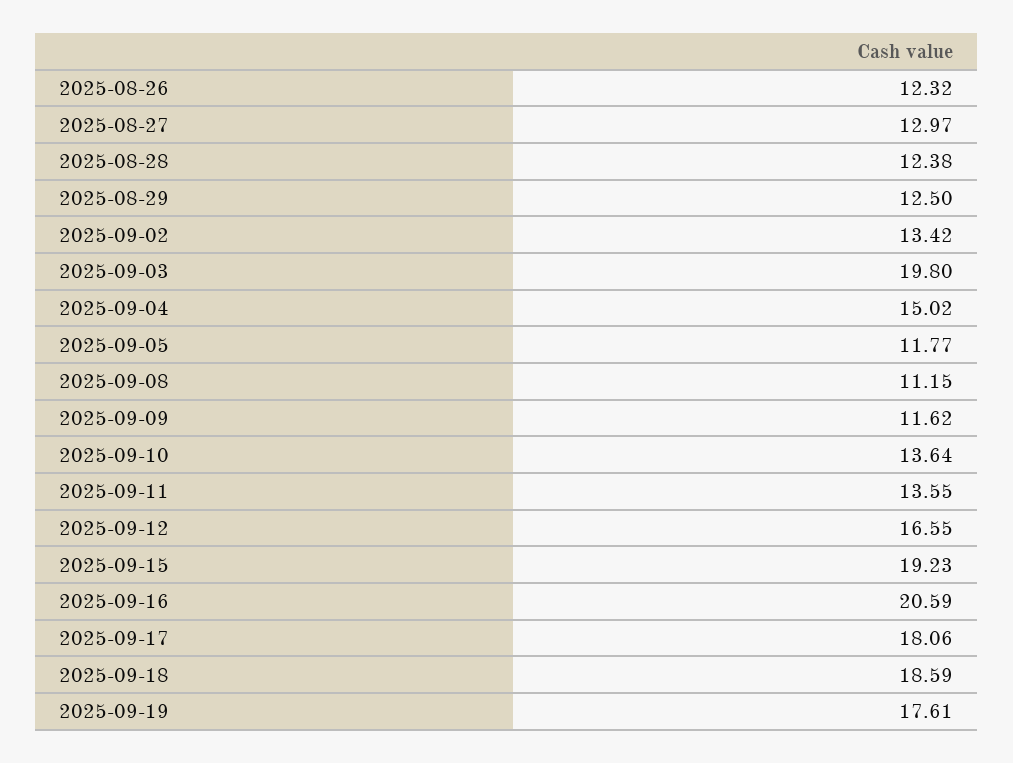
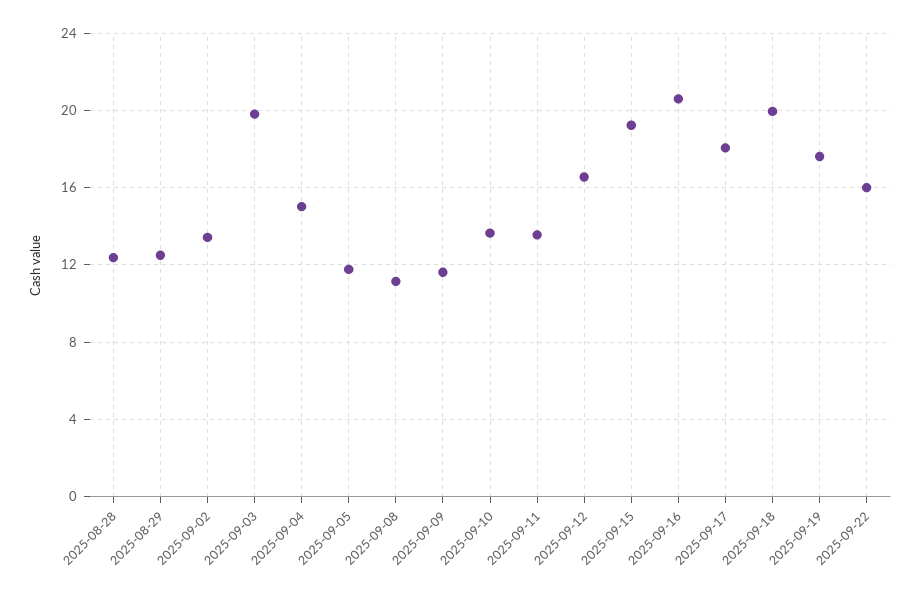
2025-08-26: 12.32 -> none
2025-08-27: 12.97 -> none
2025-09-18: 18.59 -> 20
2025-09-22: none -> 16

